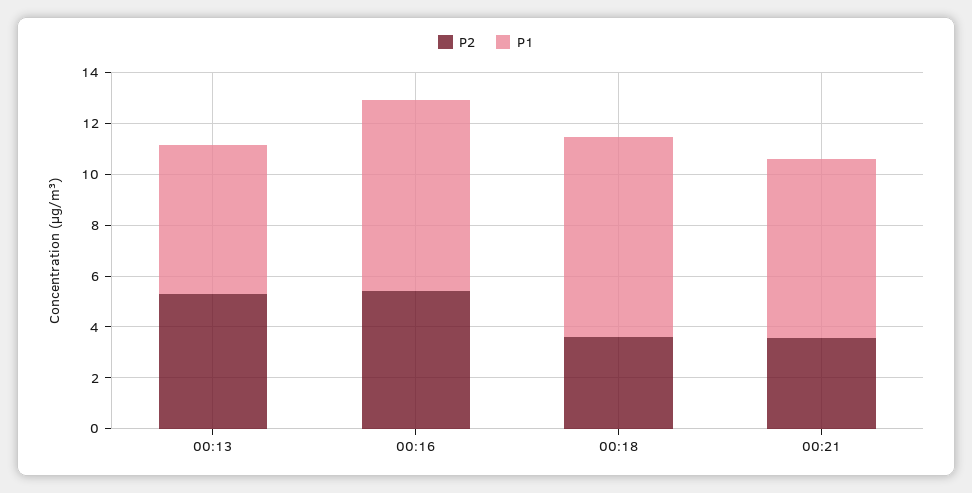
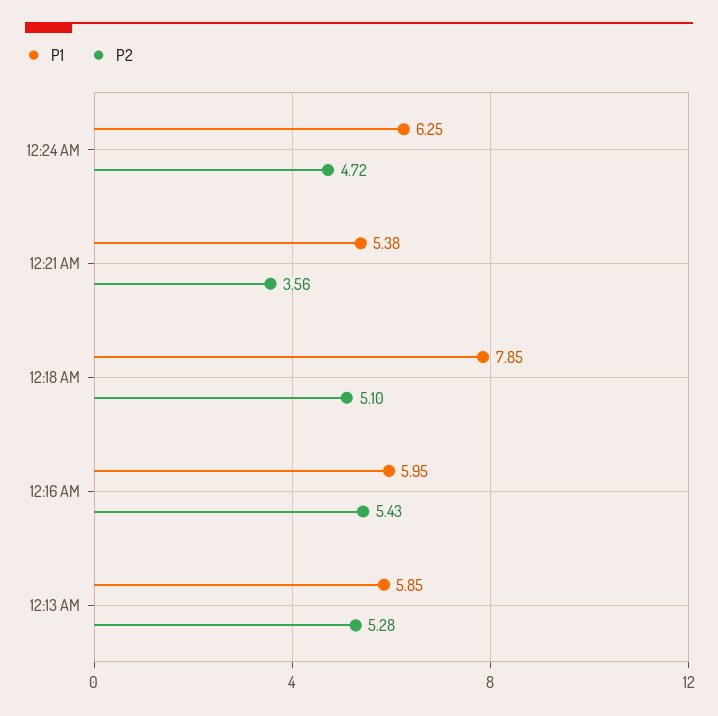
P1, 00:16: 7.5 -> 5.95
P2, 00:18: 3.5 -> 5.1
P1, 00:21: 7 -> 5.38
P1, 12:24 AM: none -> 6.25
P2, 12:24 AM: none -> 4.72

